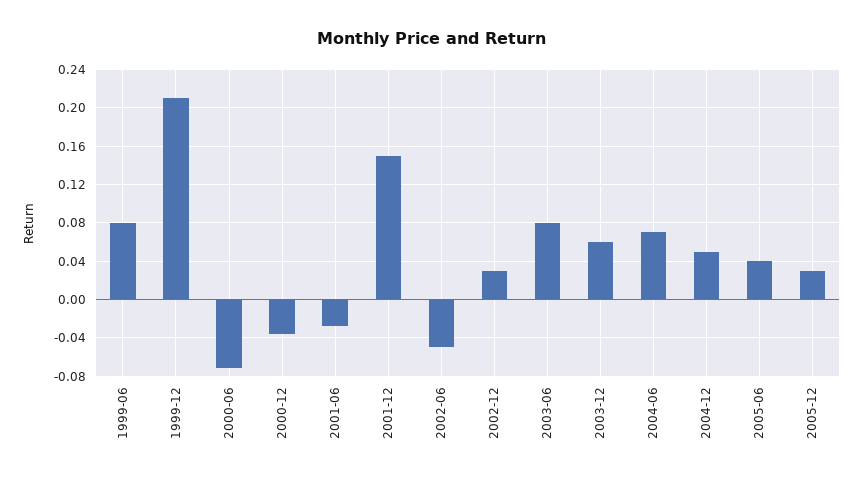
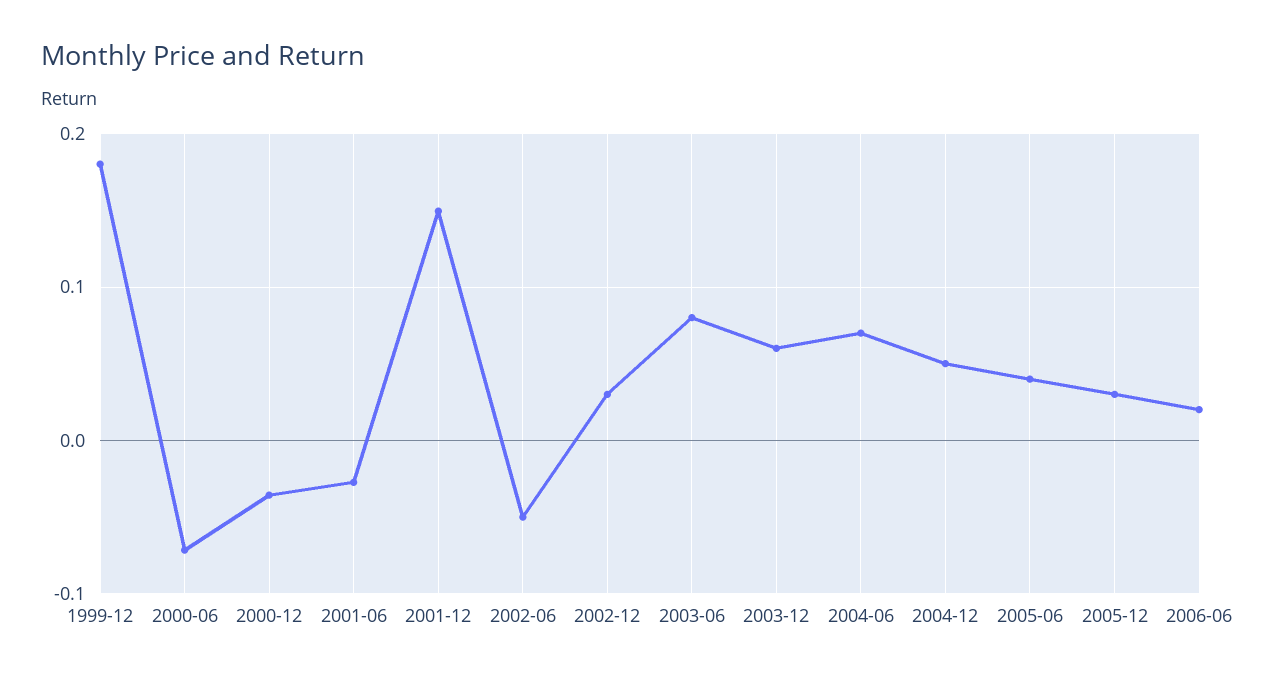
1999-06: 0.08 -> none
1999-12: 0.21 -> 0.18
2006-06: none -> 0.02

